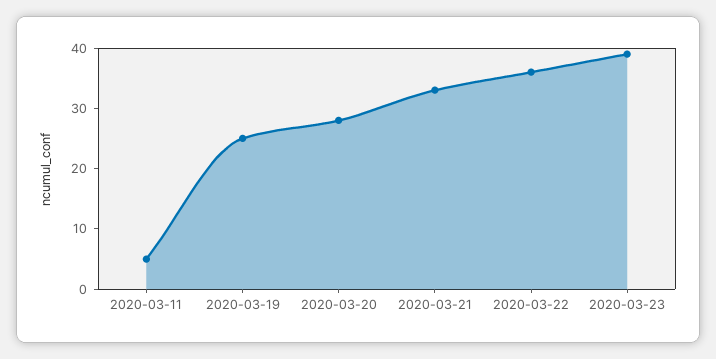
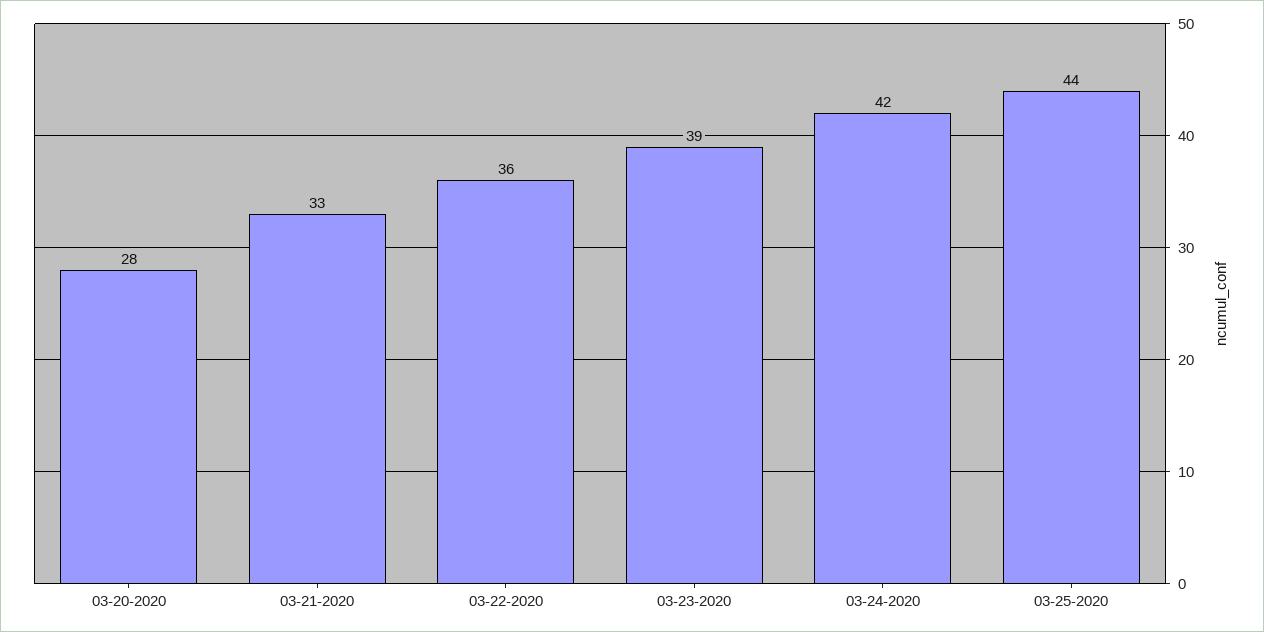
2020-03-11: 5 -> none
2020-03-19: 25 -> none
03-24-2020: none -> 42
03-25-2020: none -> 44

